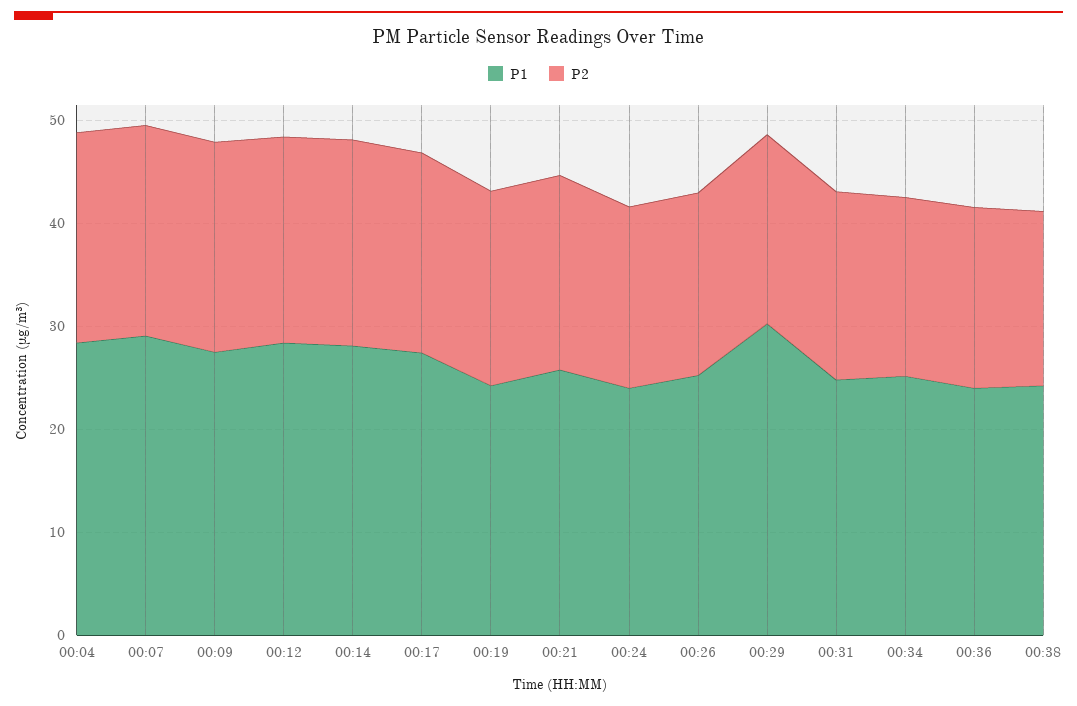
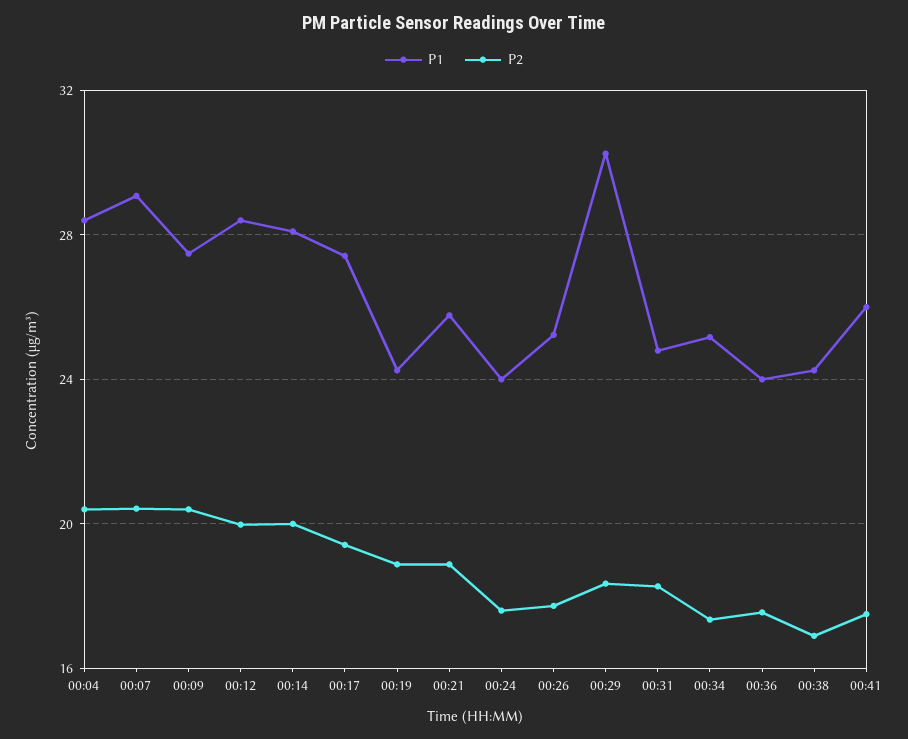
P1, 00:41: none -> 26
P2, 00:41: none -> 17.5

